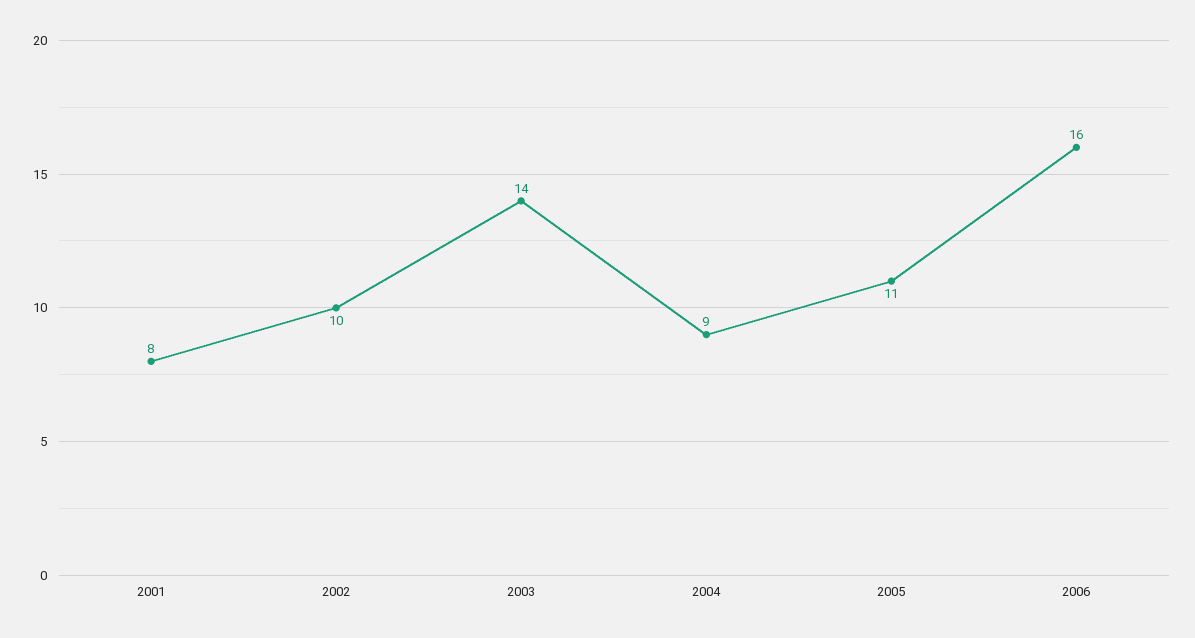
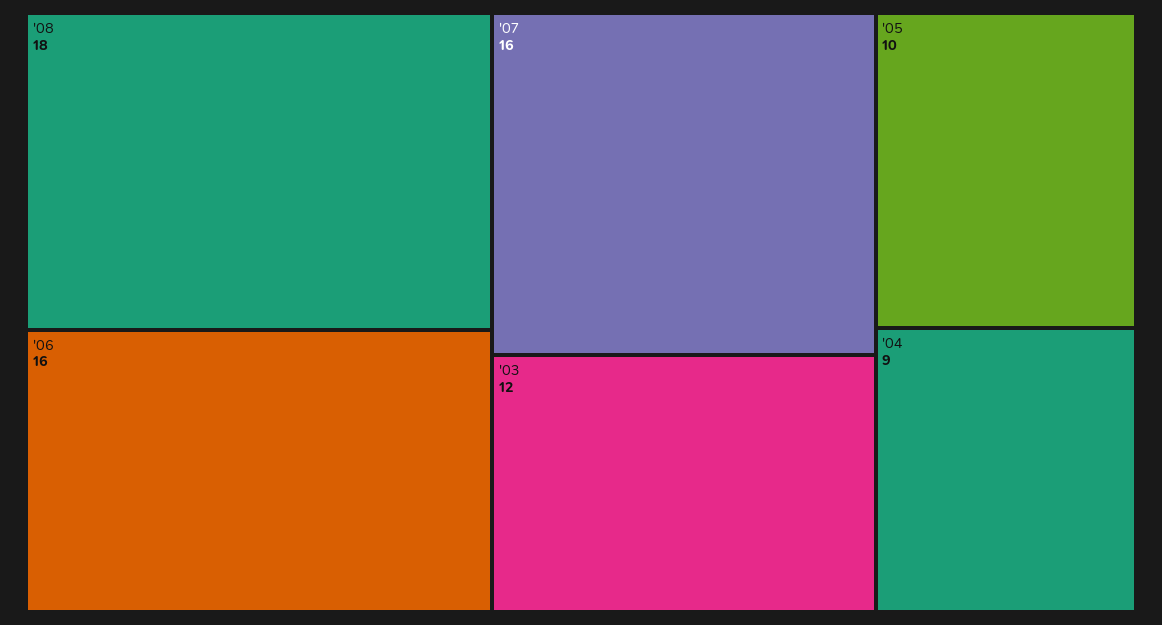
2001: 8 -> none
2002: 10 -> none
2003: 14 -> 12
2005: 11 -> 10
'08: none -> 18
'07: none -> 16

